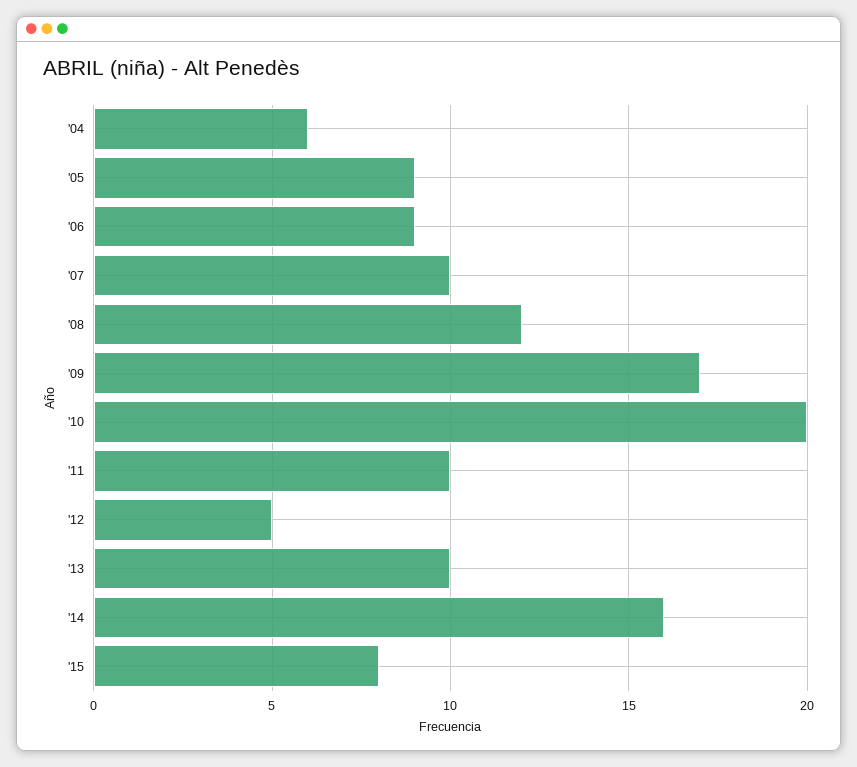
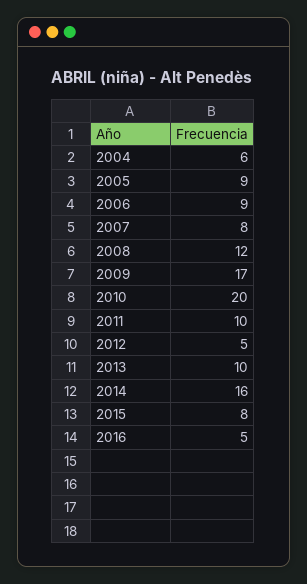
'07: 10 -> 8
2016: none -> 5

